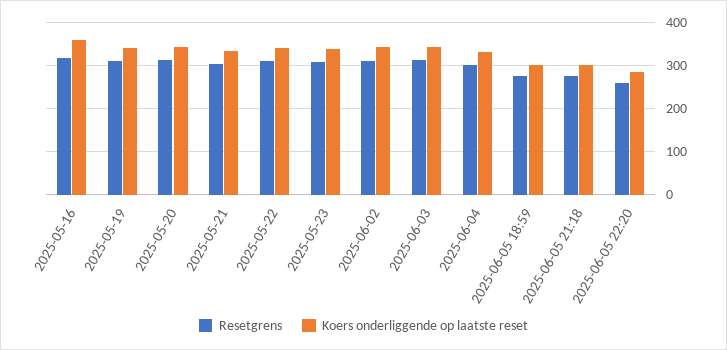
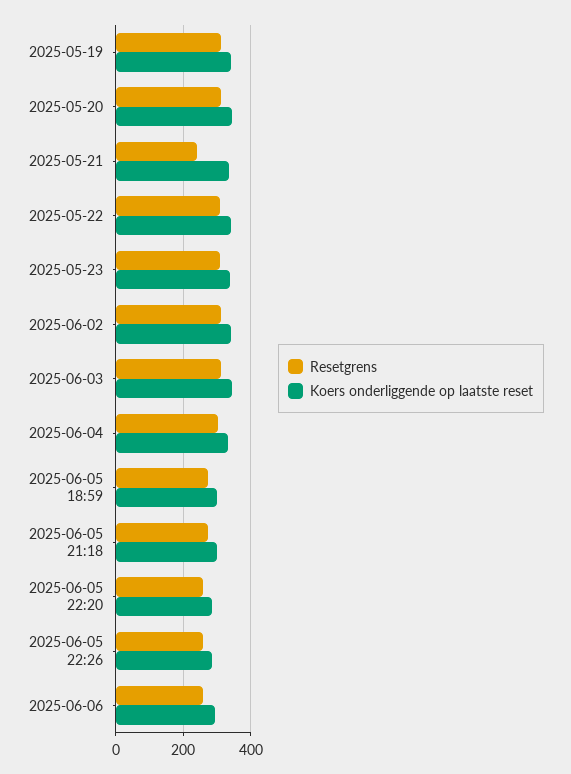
Resetgrens, 2025-05-16: 320 -> none
Koers onderliggende op laatste reset, 2025-05-16: 360 -> none
Resetgrens, 2025-05-21: 300 -> 240
Resetgrens, 2025-06-05 22:26: none -> 260
Koers onderliggende op laatste reset, 2025-06-05 22:26: none -> 280
Resetgrens, 2025-06-06: none -> 260
Koers onderliggende op laatste reset, 2025-06-06: none -> 300

